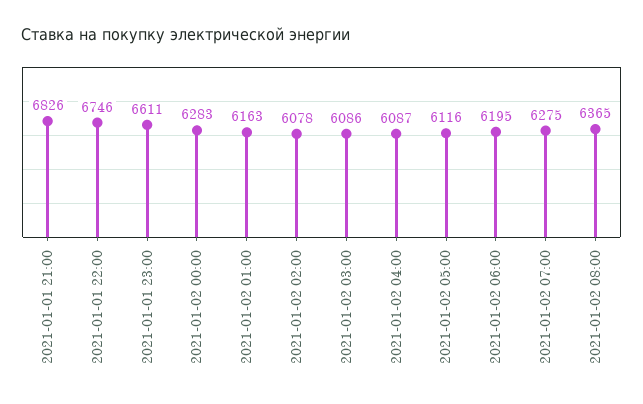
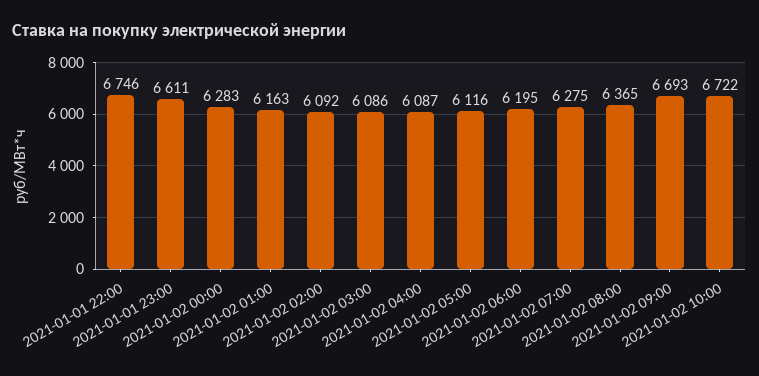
2021-01-01 21:00: 6826 -> none
2021-01-02 02:00: 6078 -> 6092
2021-01-02 09:00: none -> 6693
2021-01-02 10:00: none -> 6722

